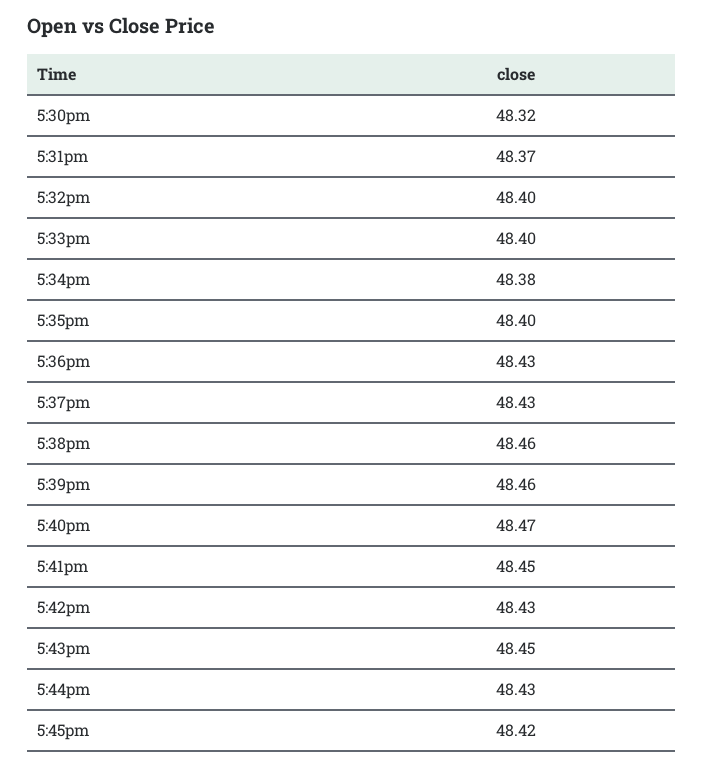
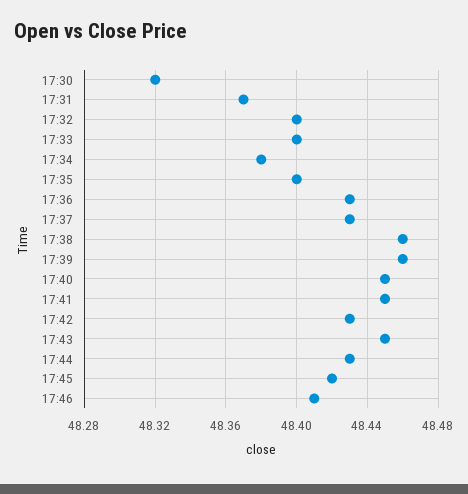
5:40pm: 48.47 -> 48.45
17:46: none -> 48.41

